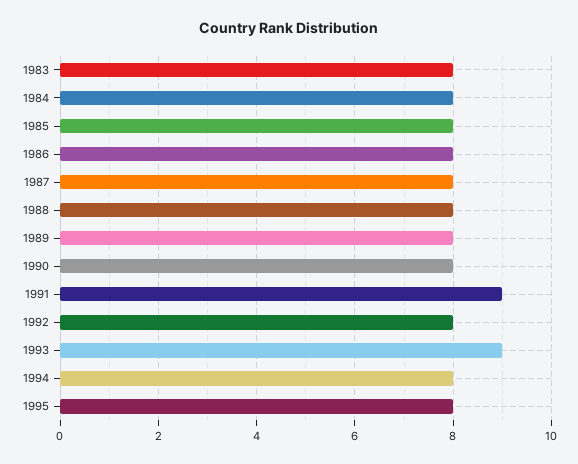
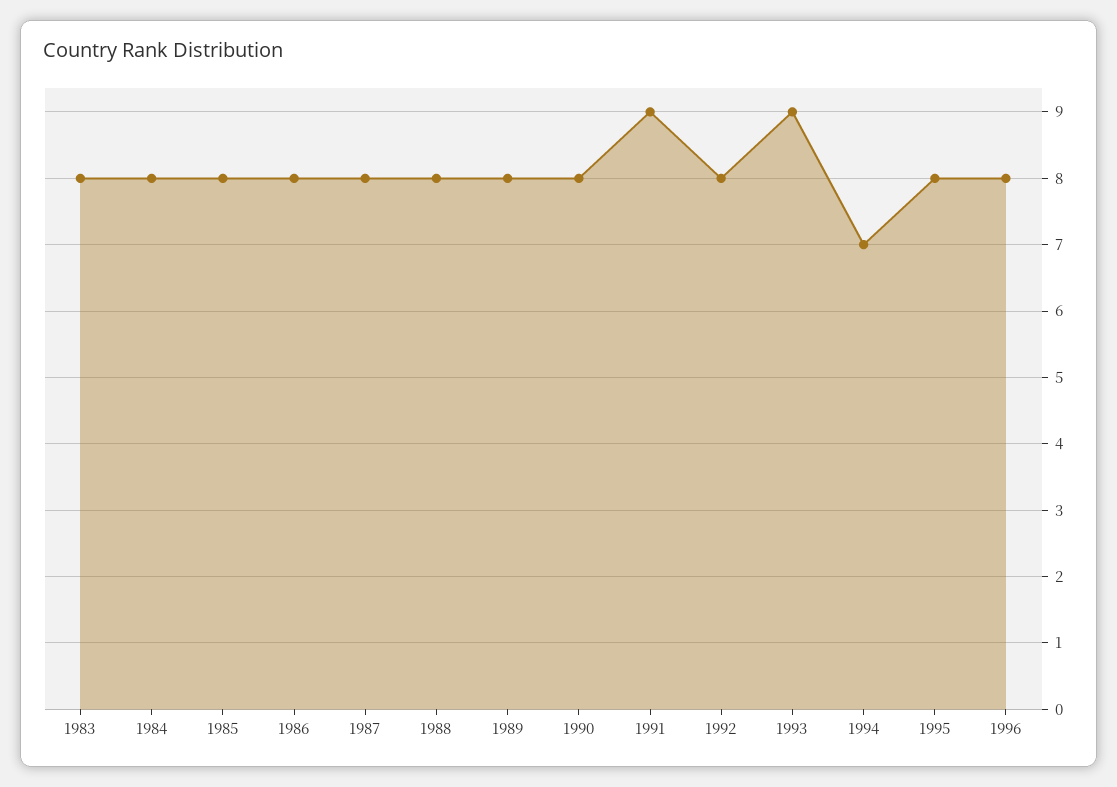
1994: 8 -> 7
1996: none -> 8

